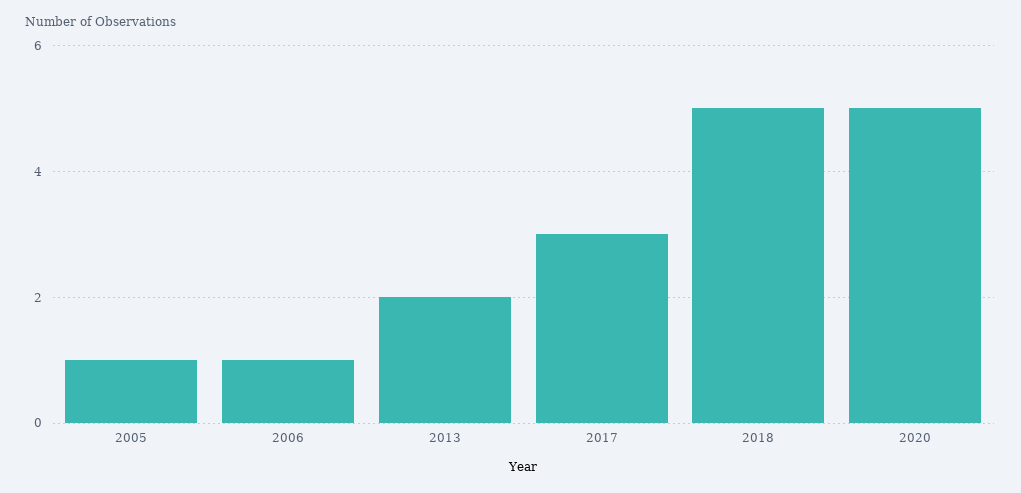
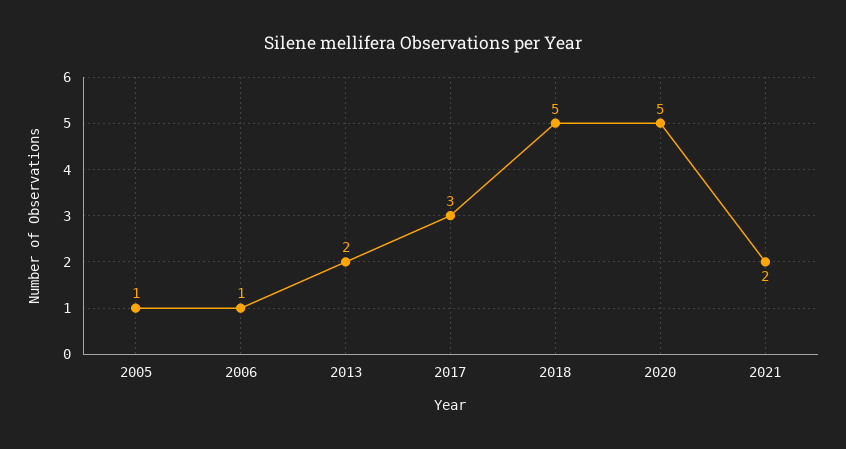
2021: none -> 2

